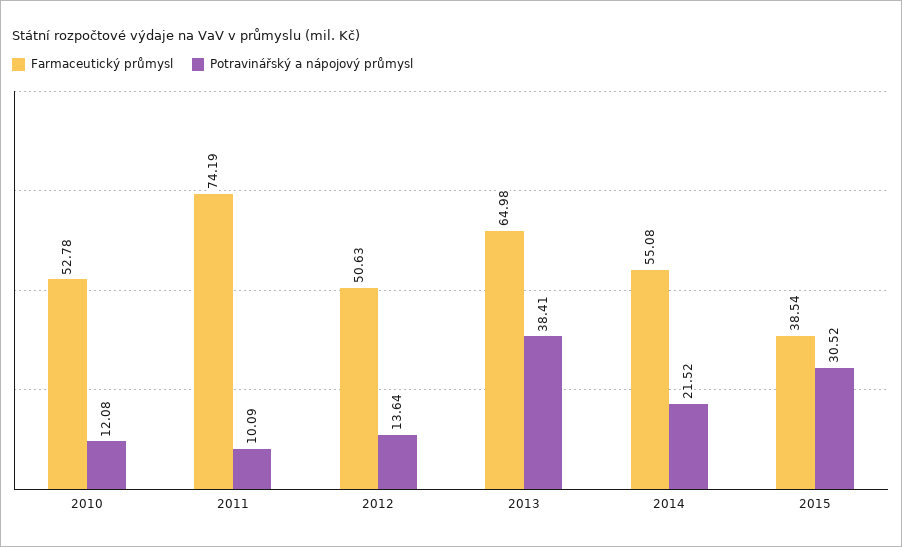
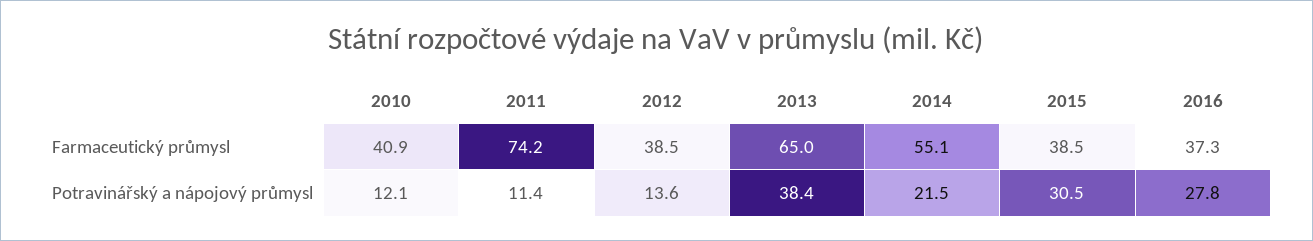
Farmaceutický průmysl, 2010: 52.78 -> 40.9
Potravinářský a nápojový průmysl, 2011: 10.09 -> 11.4
Farmaceutický průmysl, 2012: 50.63 -> 38.5
Farmaceutický průmysl, 2016: none -> 37.3
Potravinářský a nápojový průmysl, 2016: none -> 27.8

